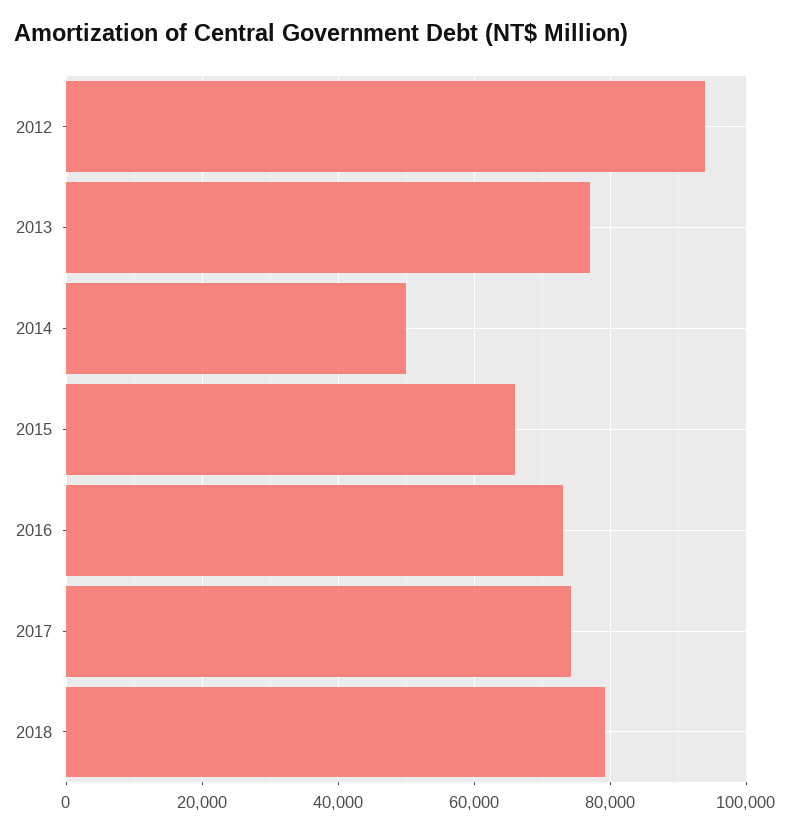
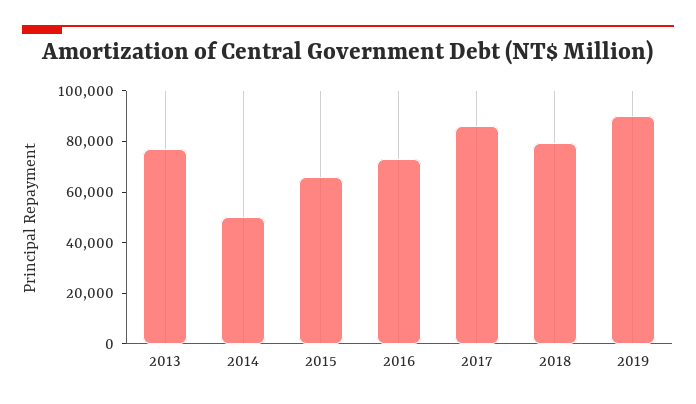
2012: 94000 -> none
2017: 74000 -> 85000
2019: none -> 90000

